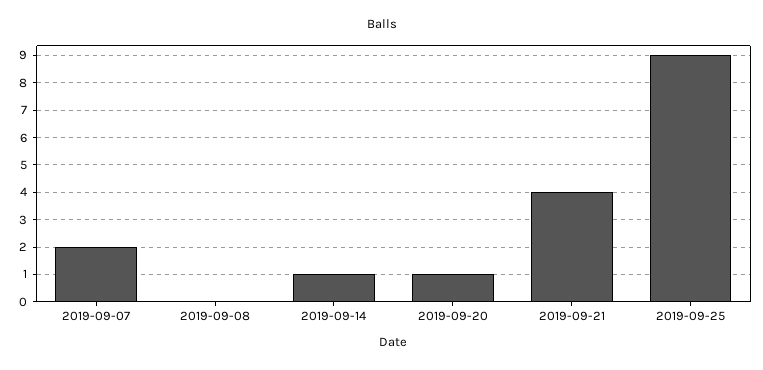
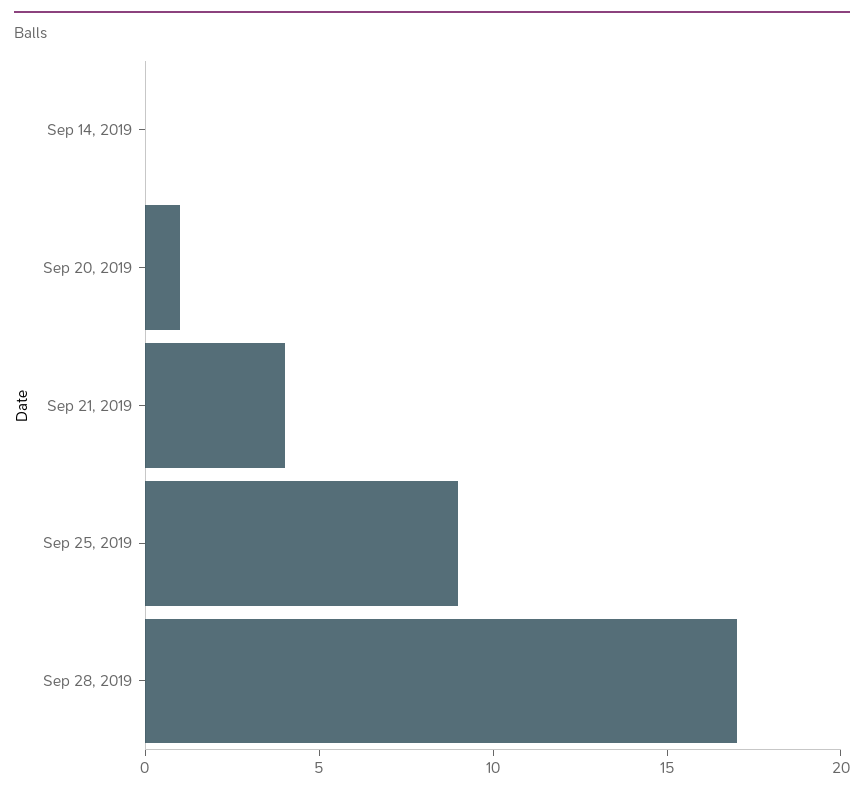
2019-09-07: 2 -> none
2019-09-08: 0 -> none
2019-09-14: 1 -> 0
Sep 28, 2019: none -> 17

